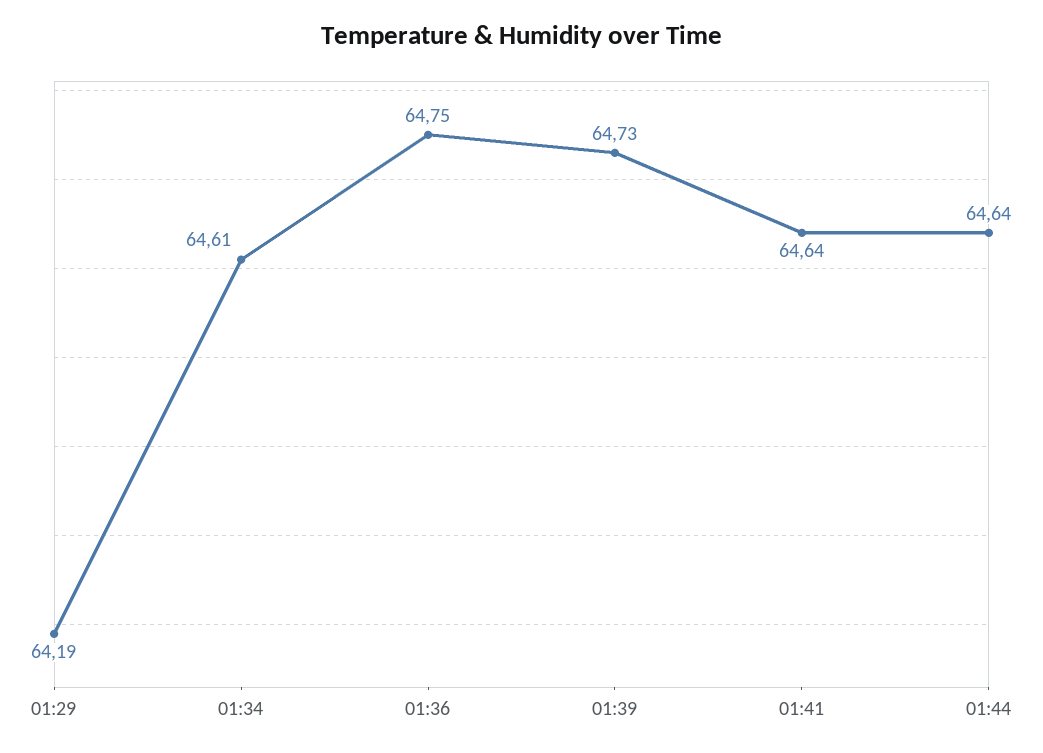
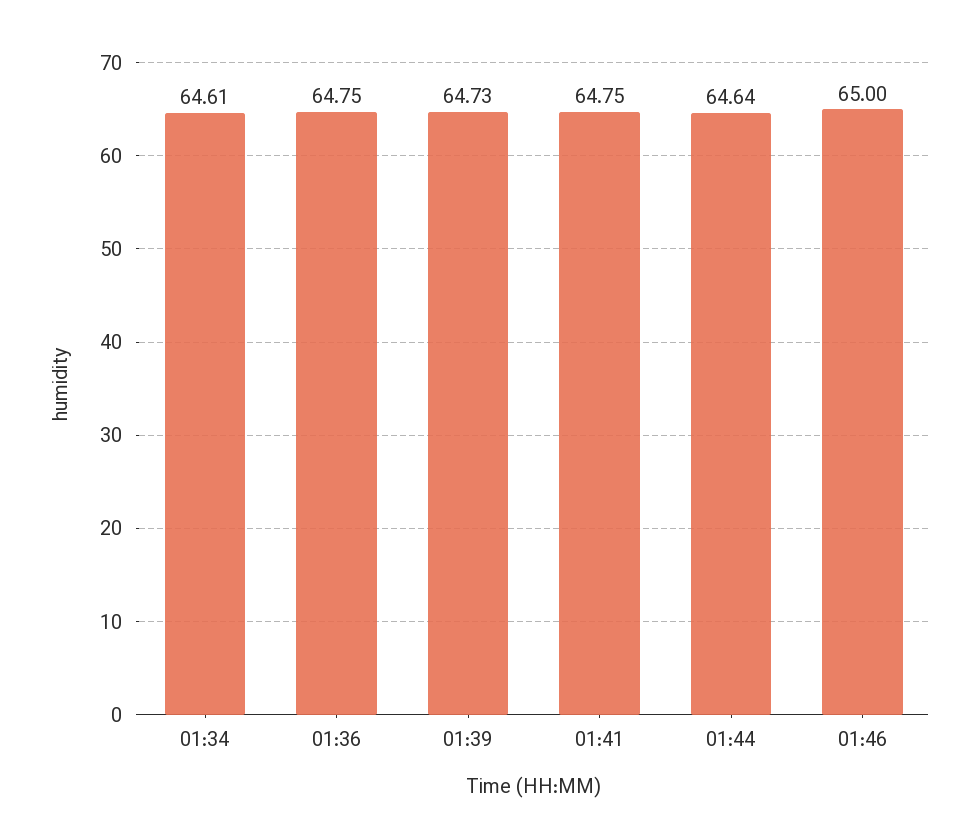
01:29: 64.19 -> none
01:41: 64.64 -> 64.75
01:46: none -> 65

